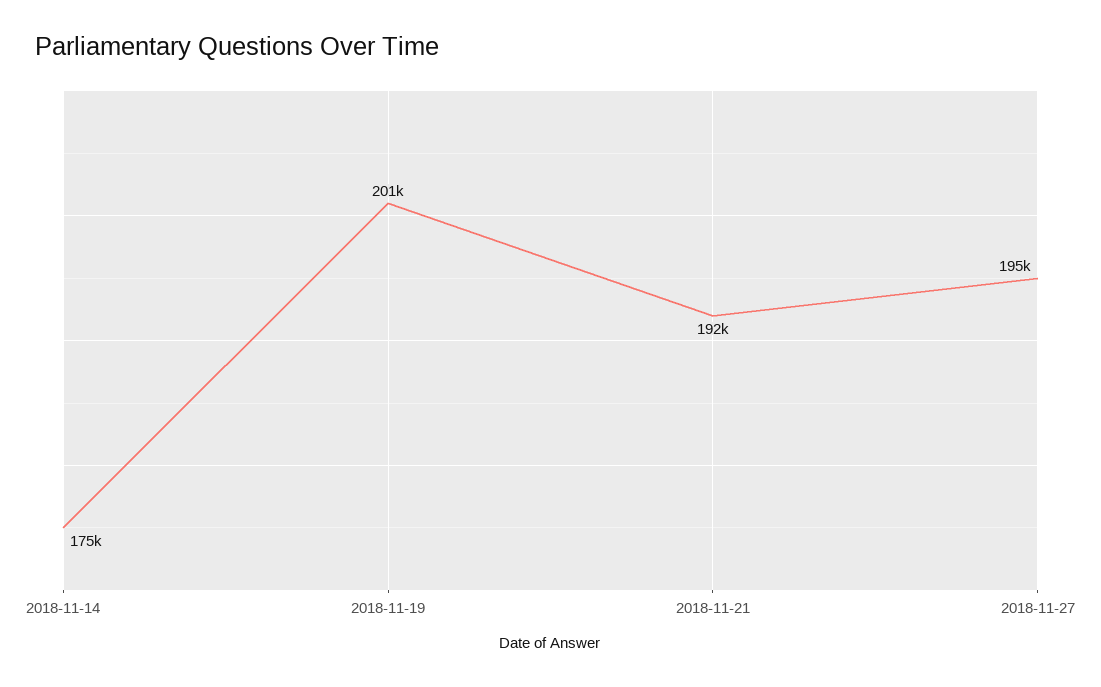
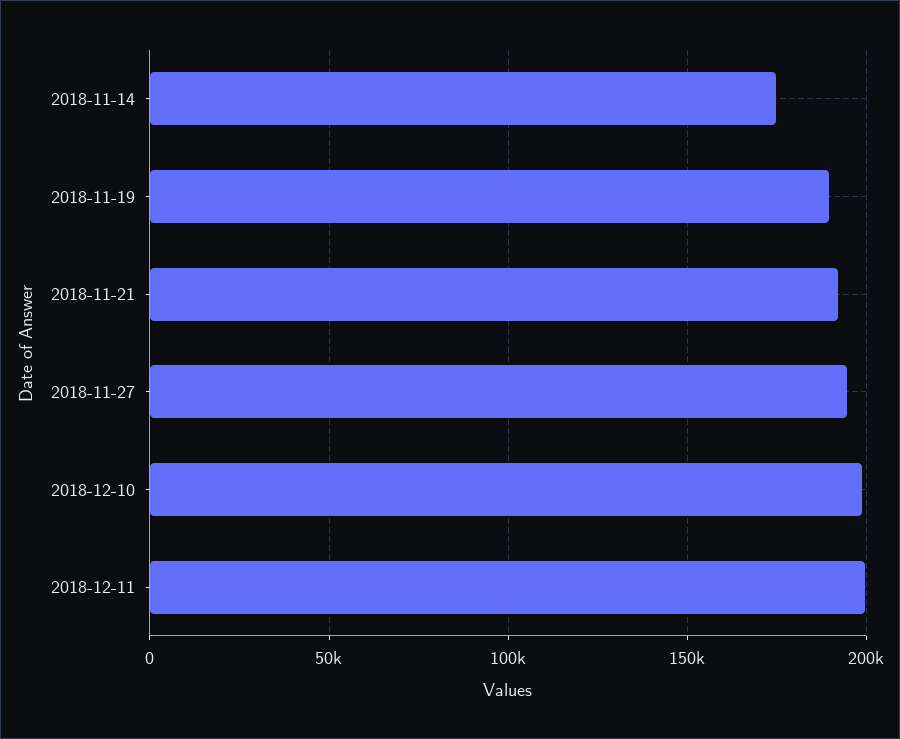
2018-11-19: 201000 -> 190000
2018-12-10: none -> 200000
2018-12-11: none -> 200000

